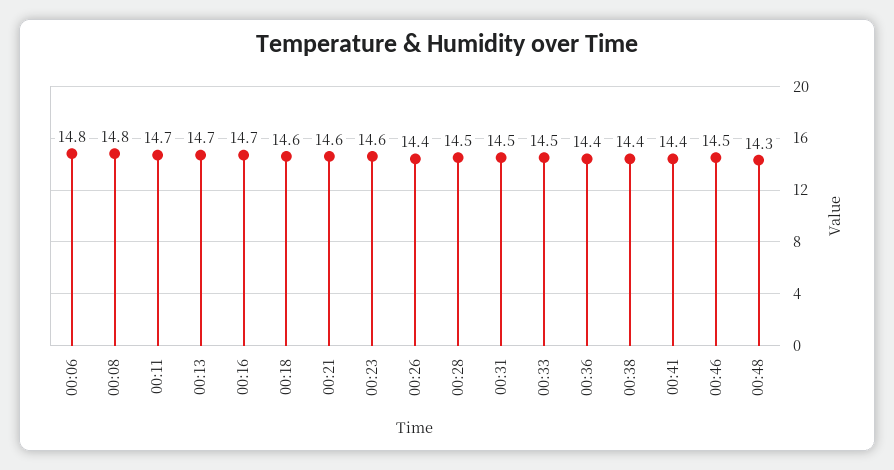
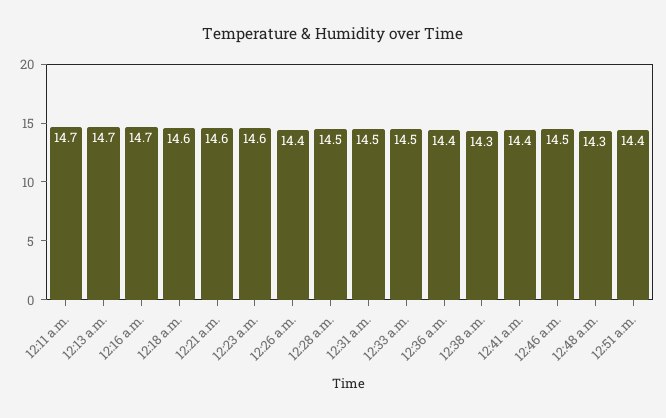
00:06: 14.8 -> none
00:08: 14.8 -> none
00:38: 14.4 -> 14.3
12:51 a.m.: none -> 14.4

